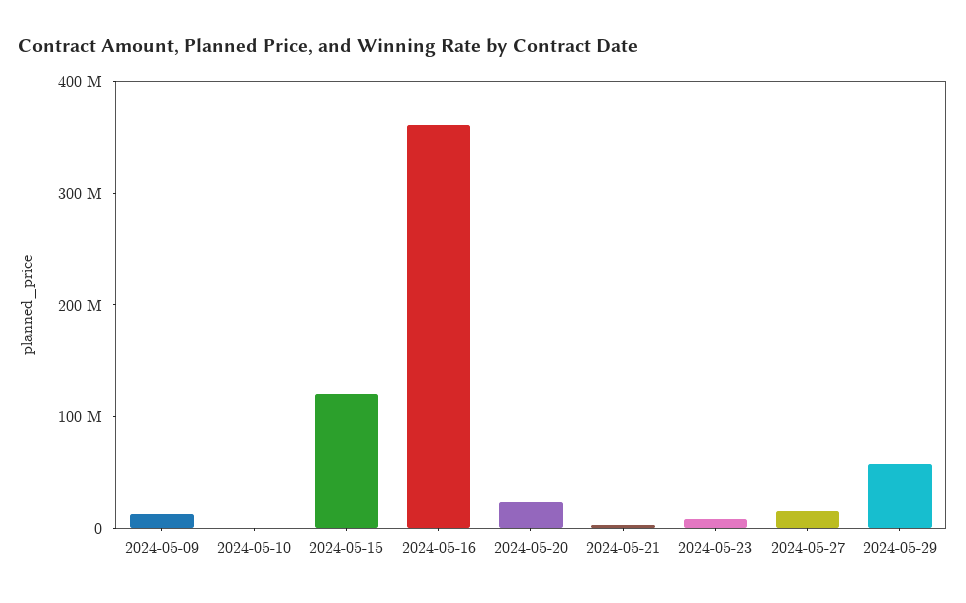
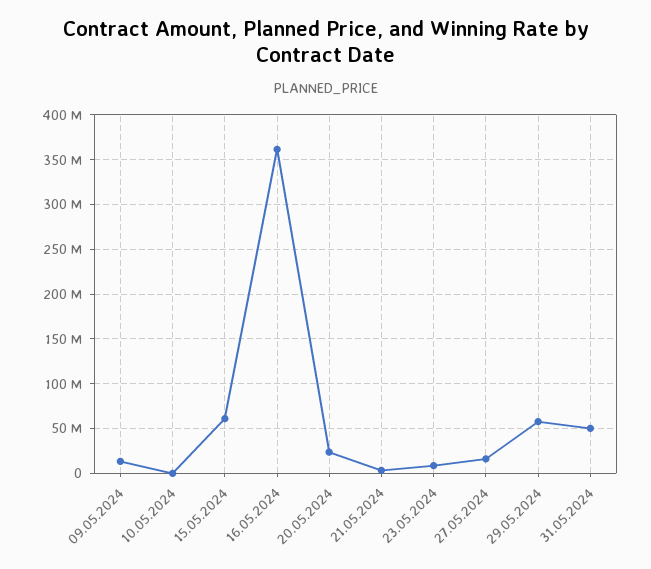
2024-05-15: 120000000 -> 60000000
31.05.2024: none -> 50000000

